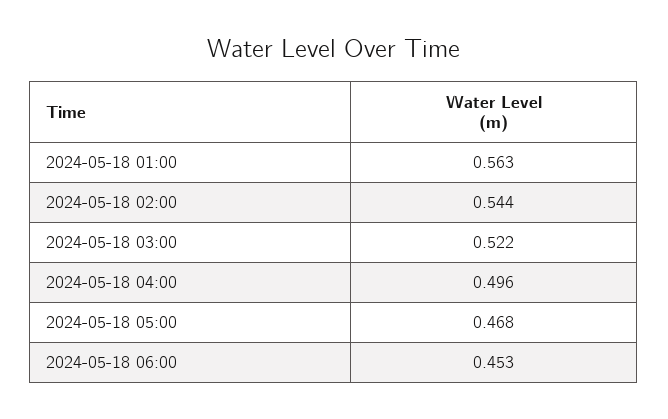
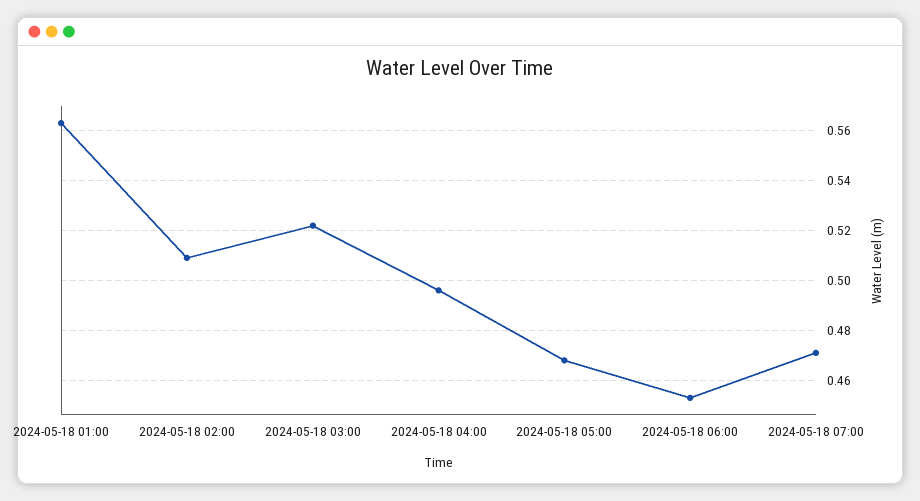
2024-05-18 02:00: 0.544 -> 0.51
2024-05-18 07:00: none -> 0.47

